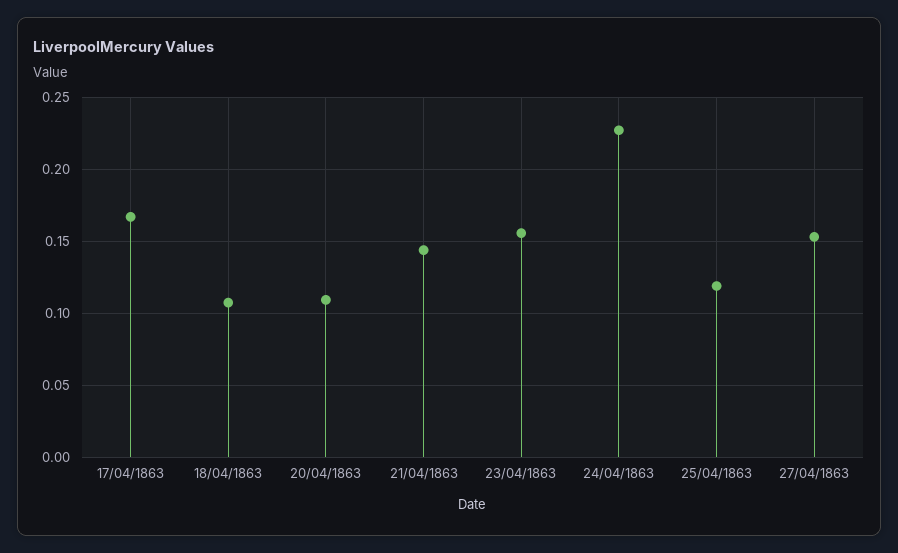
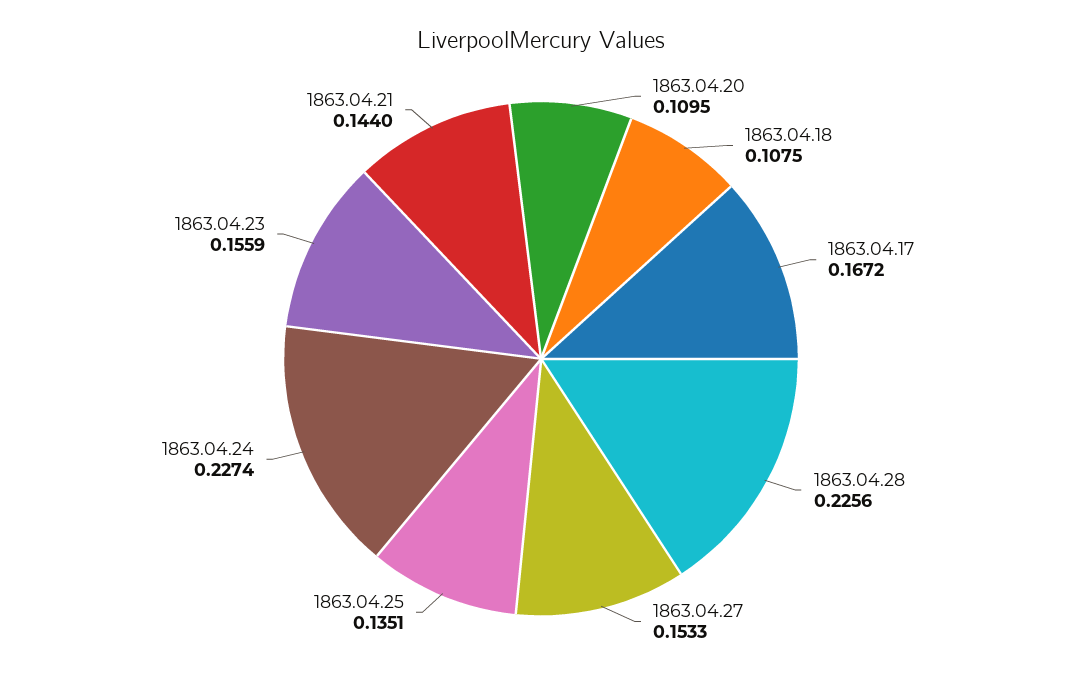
25/04/1863: 0.12 -> 0.1351
1863.04.28: none -> 0.2256

